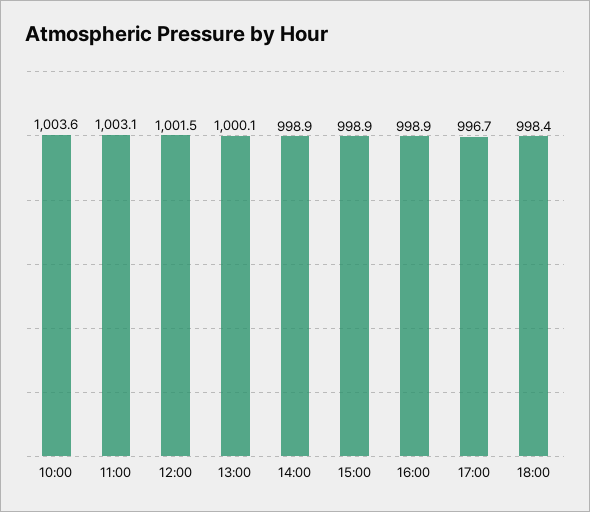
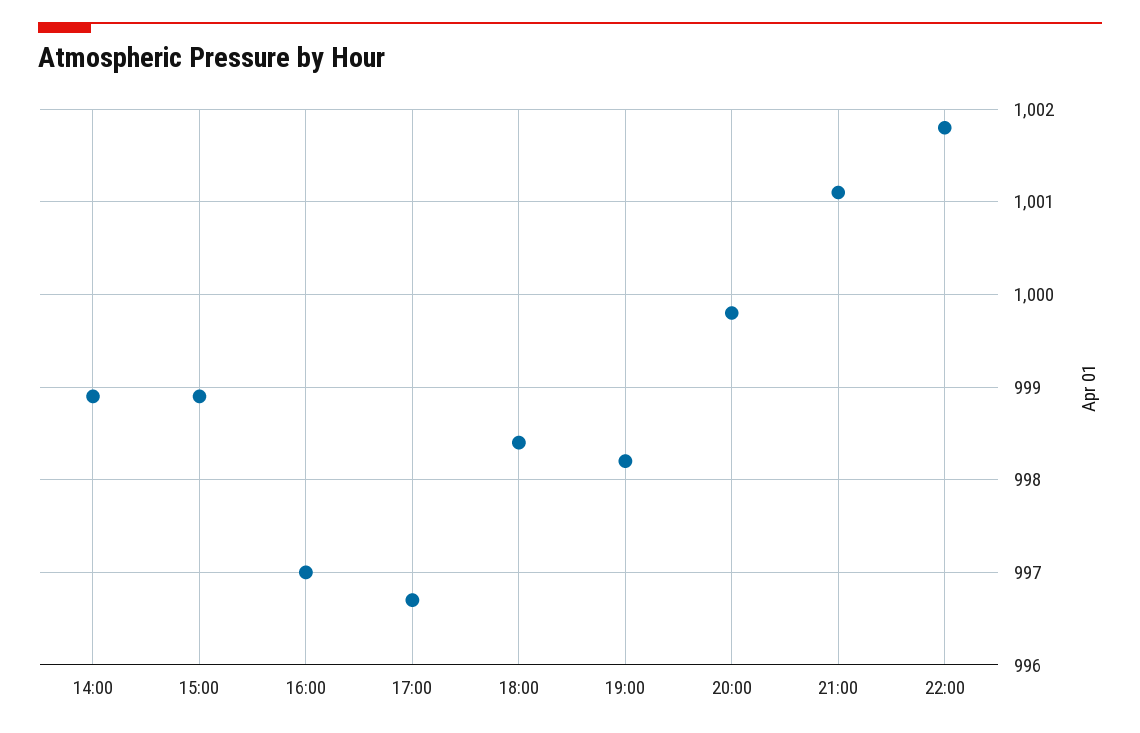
10:00: 1003.6 -> none
11:00: 1003.1 -> none
12:00: 1001.5 -> none
13:00: 1000.1 -> none
16:00: 998.9 -> 997
19:00: none -> 998.2
20:00: none -> 999.8
21:00: none -> 1001.1
22:00: none -> 1001.8

